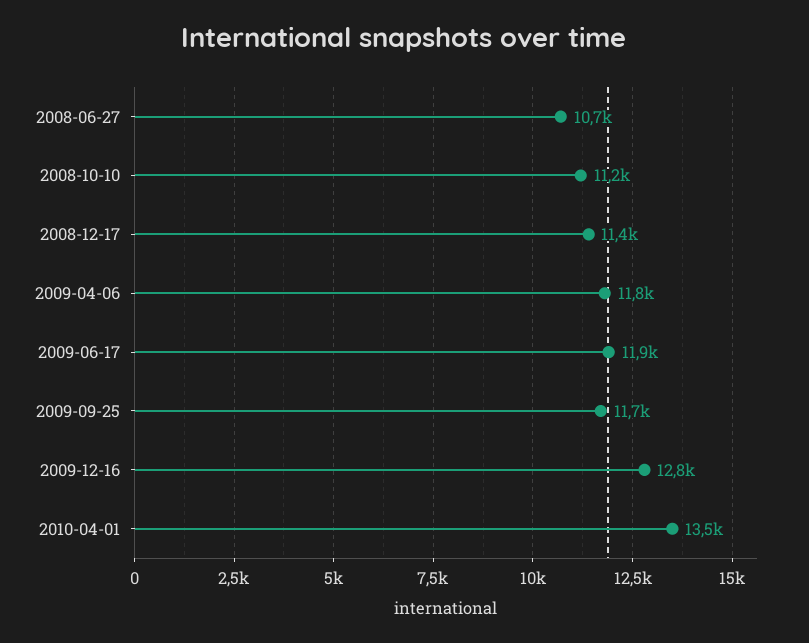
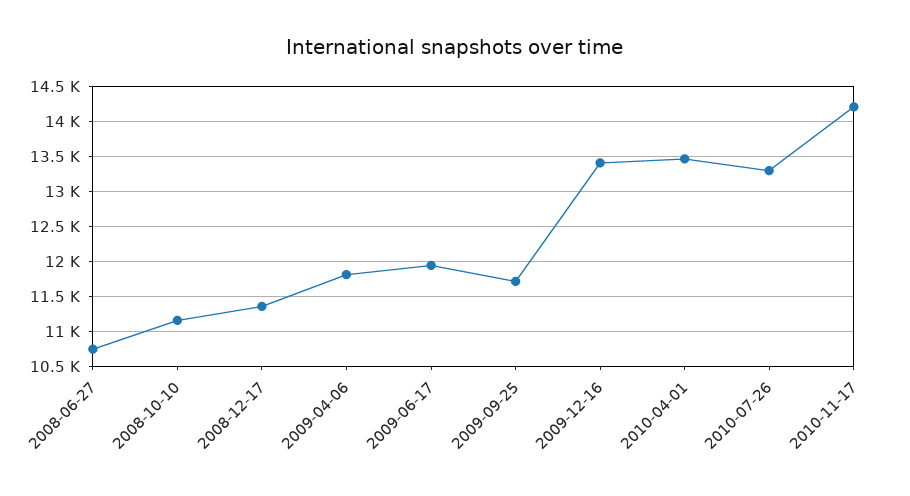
2009-12-16: 12800 -> 13400
2010-07-26: none -> 13300
2010-11-17: none -> 14200

